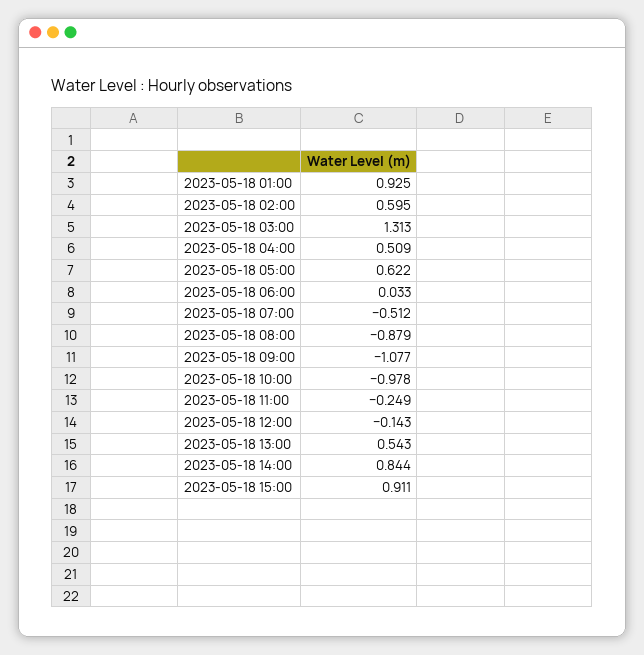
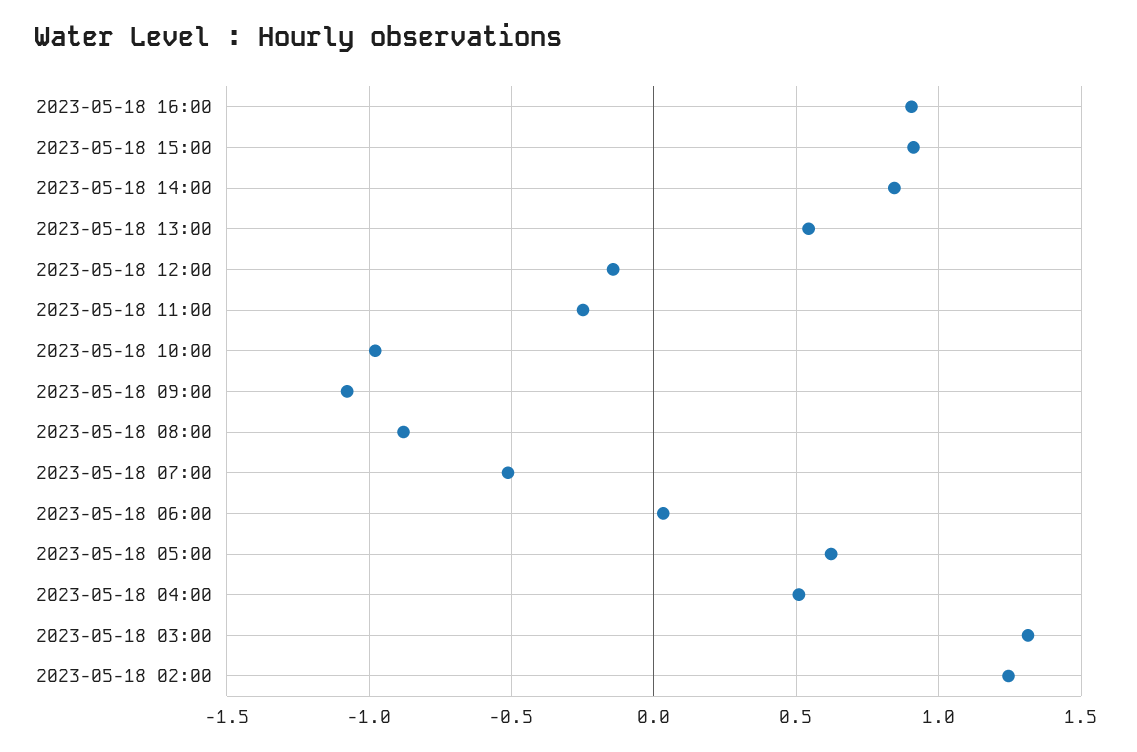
2023-05-18 01:00: 0.925 -> none
2023-05-18 02:00: 0.595 -> 1.25
2023-05-18 16:00: none -> 0.9

